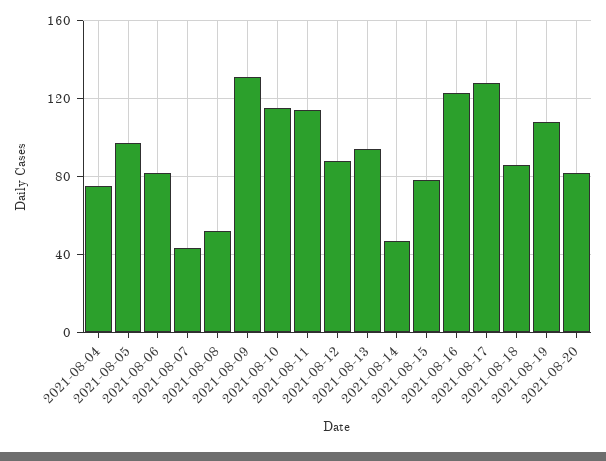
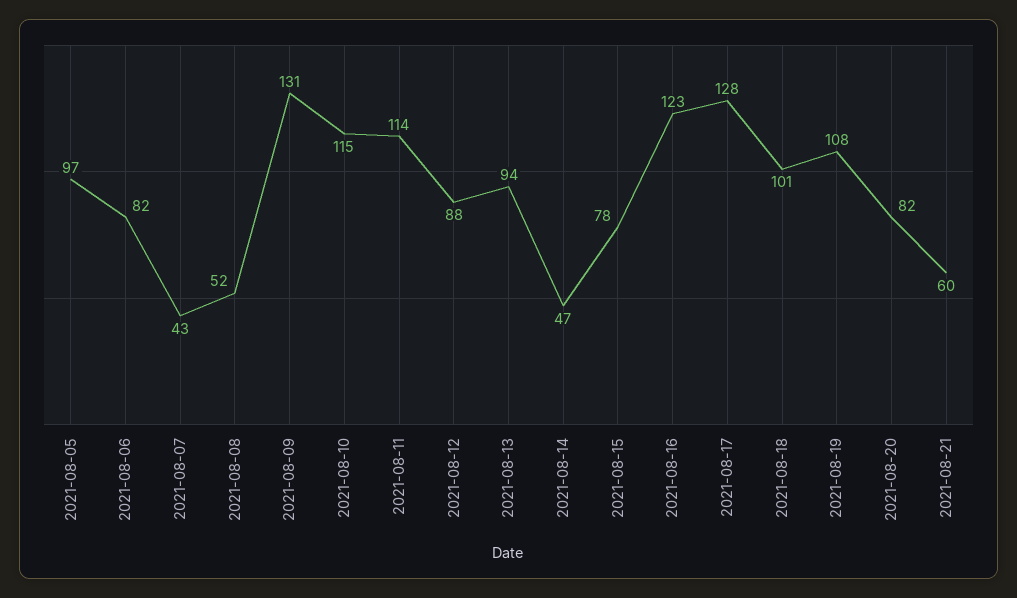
2021-08-04: 75 -> none
2021-08-18: 85 -> 101
2021-08-21: none -> 60

